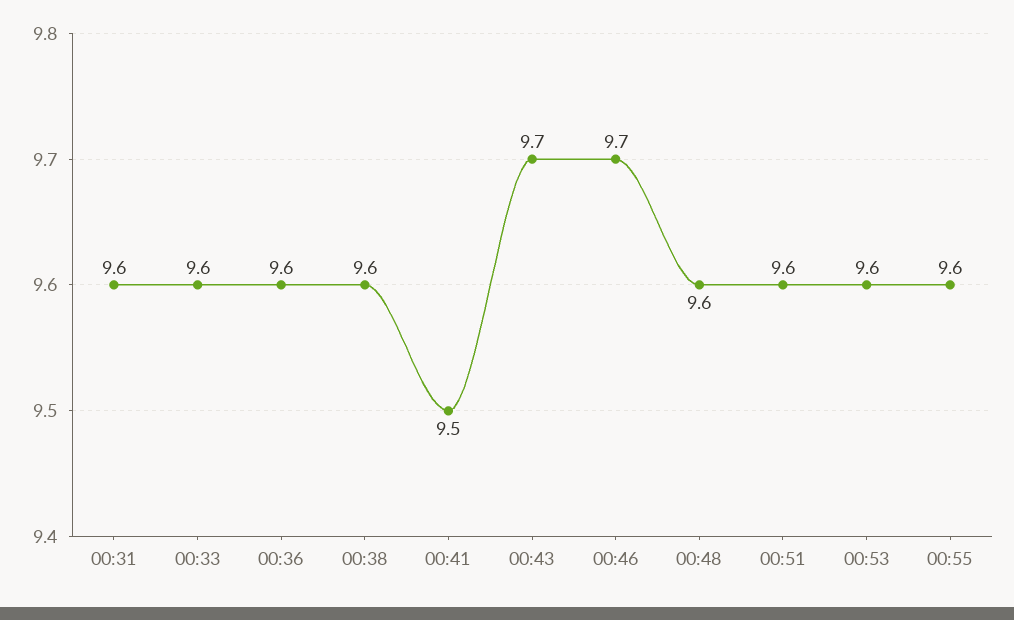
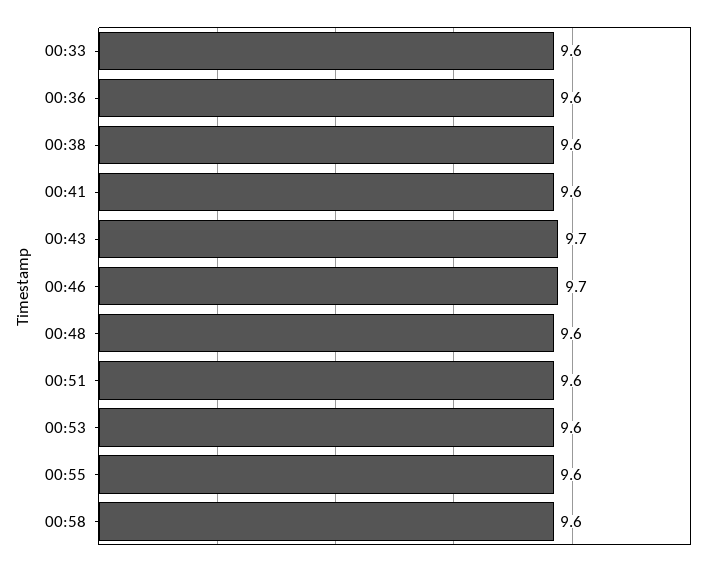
00:31: 9.6 -> none
00:41: 9.5 -> 9.6
00:58: none -> 9.6

